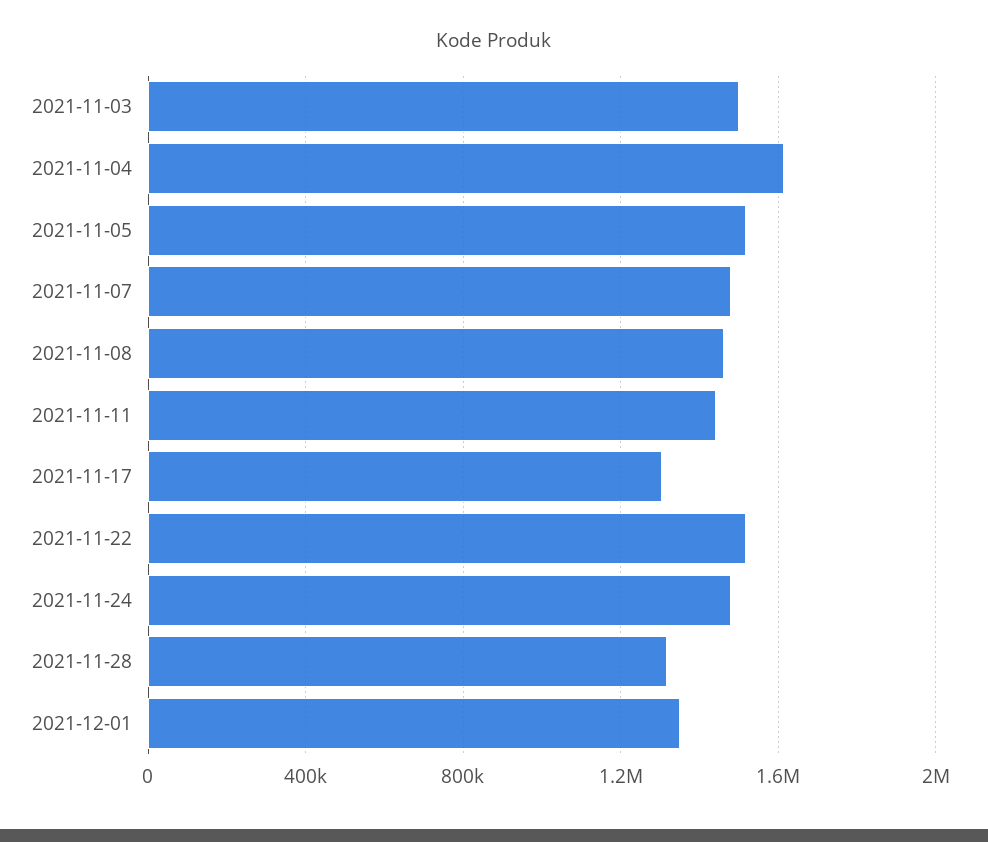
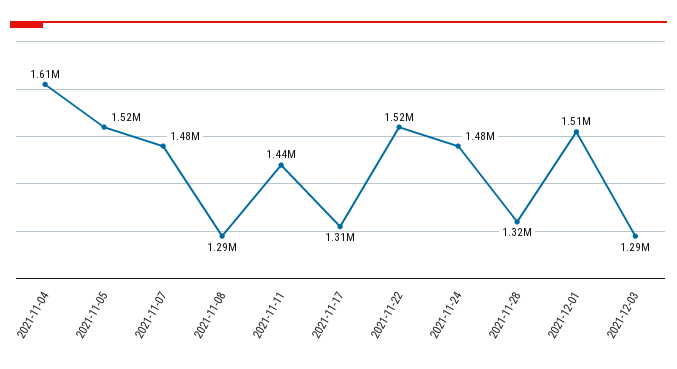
2021-11-03: 1500000 -> none
2021-11-08: 1450000 -> 1290000
2021-12-01: 1350000 -> 1510000
2021-12-03: none -> 1290000

